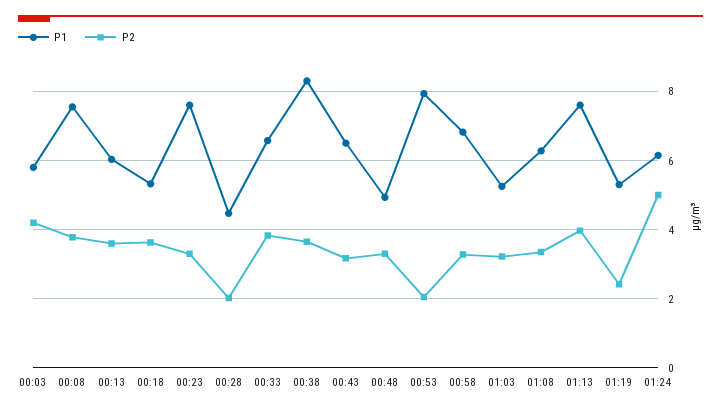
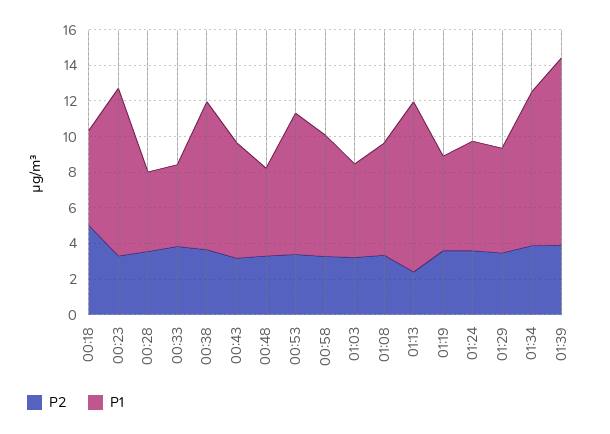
P1, 00:03: 5.8 -> none
P2, 00:03: 4.2 -> none
P1, 00:08: 7.6 -> none
P2, 00:08: 3.8 -> none
P1, 00:13: 6 -> none
P2, 00:13: 3.6 -> none
P2, 00:18: 3.6 -> 5
P1, 00:23: 7.6 -> 9.5
P2, 00:28: 2 -> 3.5
P1, 00:33: 6.6 -> 4.5
P2, 00:53: 2 -> 3.5
P1, 01:13: 7.6 -> 9.5
P2, 01:13: 4 -> 2.5
P2, 01:19: 2.4 -> 3.5
P2, 01:24: 5 -> 3.5
P2, 01:29: none -> 3.5
P1, 01:29: none -> 6
P2, 01:34: none -> 4
P1, 01:34: none -> 8.5
P2, 01:39: none -> 4
P1, 01:39: none -> 10.5

